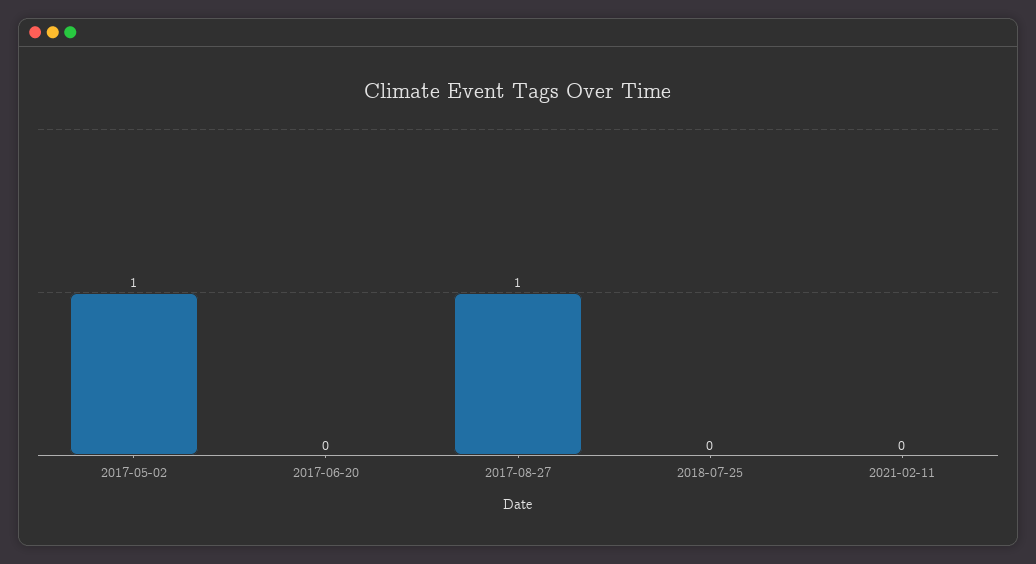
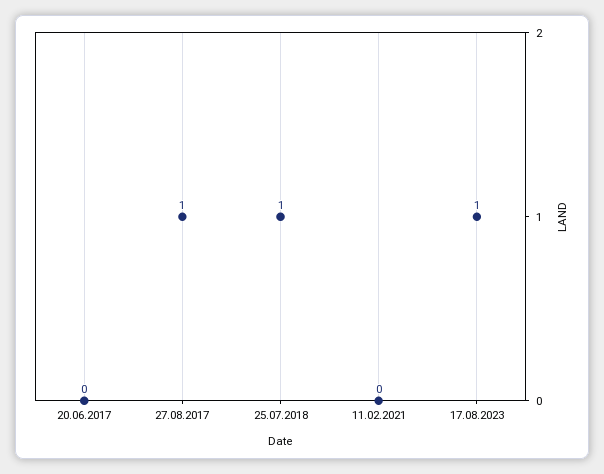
2017-05-02: 1 -> none
2018-07-25: 0 -> 1
17.08.2023: none -> 1

